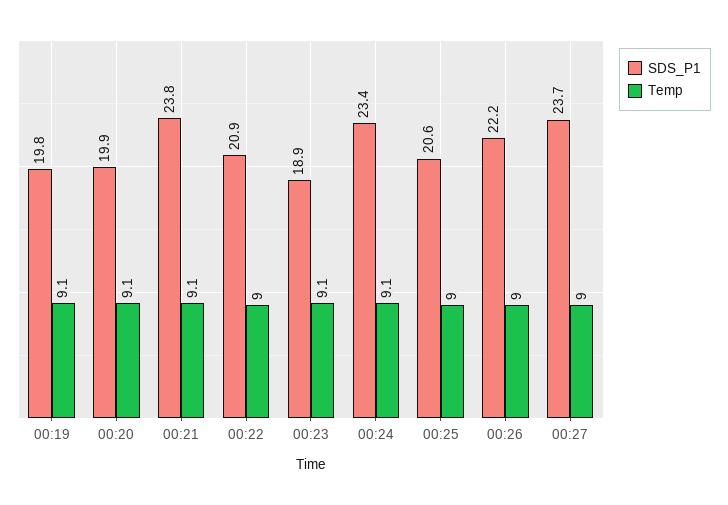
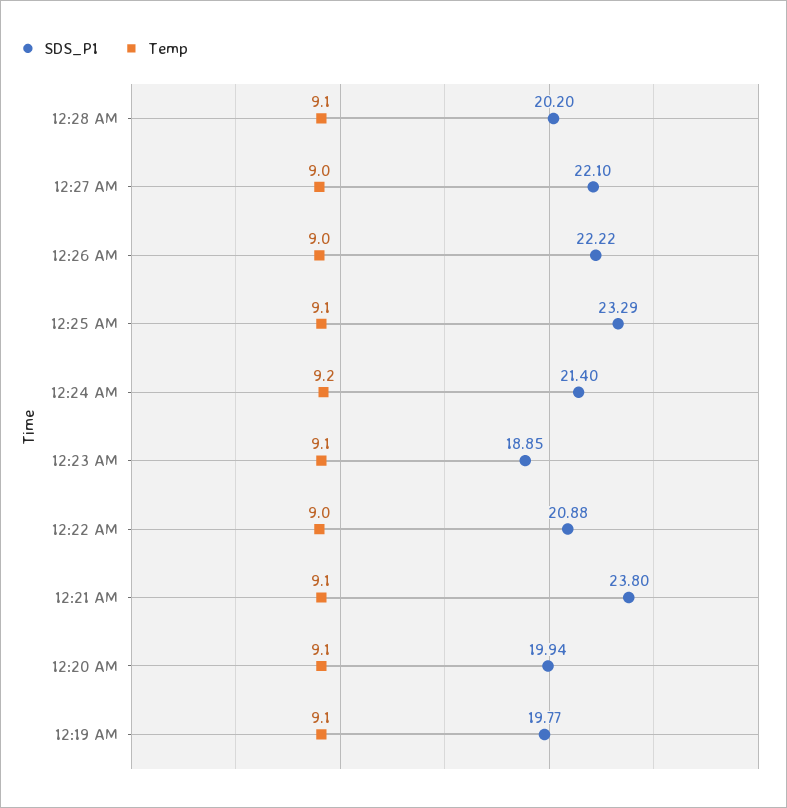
SDS_P1, 00:24: 23.4 -> 21.4
Temp, 00:24: 9.1 -> 9.2
SDS_P1, 00:25: 20.6 -> 23.29
Temp, 00:25: 9 -> 9.1
SDS_P1, 00:27: 23.7 -> 22.1
SDS_P1, 12:28 AM: none -> 20.2
Temp, 12:28 AM: none -> 9.1

